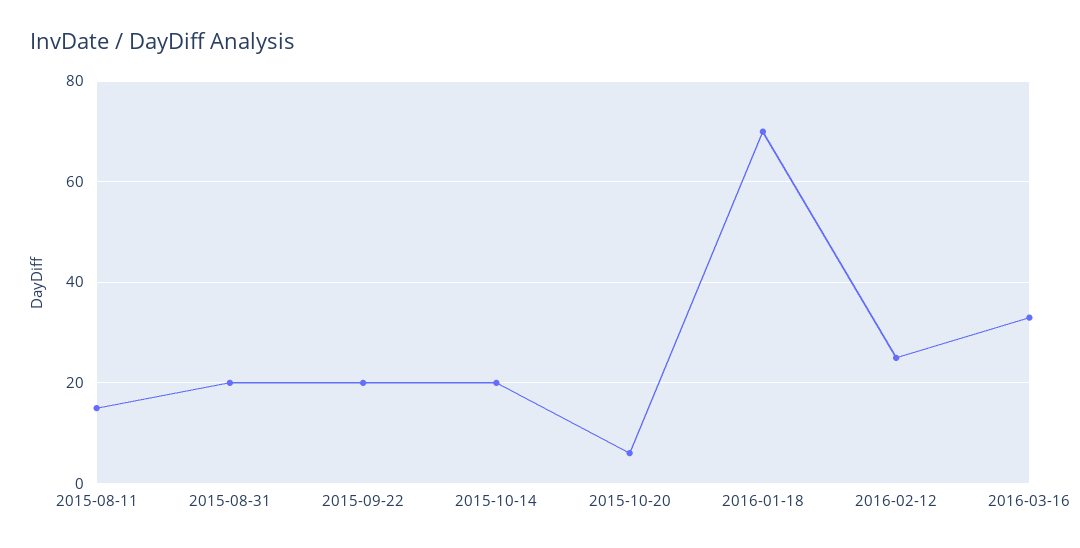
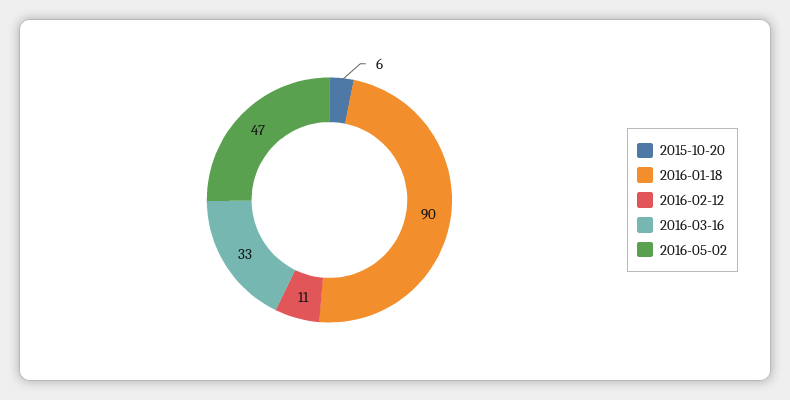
2015-08-11: 15 -> none
2015-08-31: 20 -> none
2015-09-22: 20 -> none
2015-10-14: 20 -> none
2016-01-18: 70 -> 90
2016-02-12: 25 -> 11
2016-05-02: none -> 47

